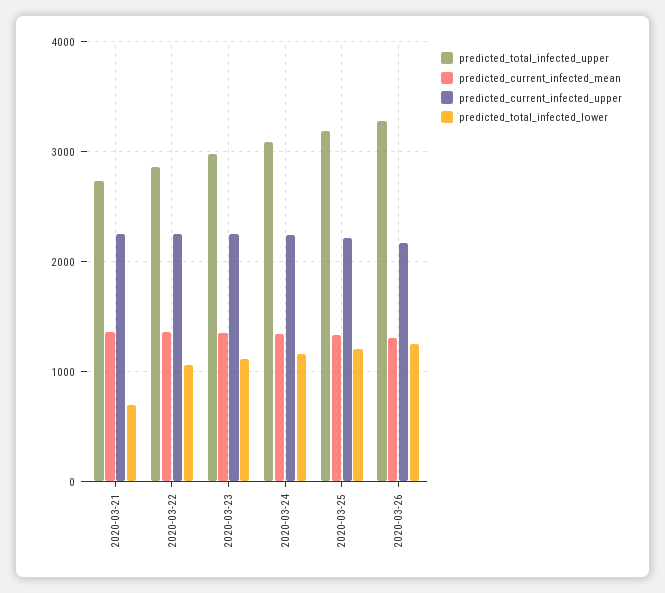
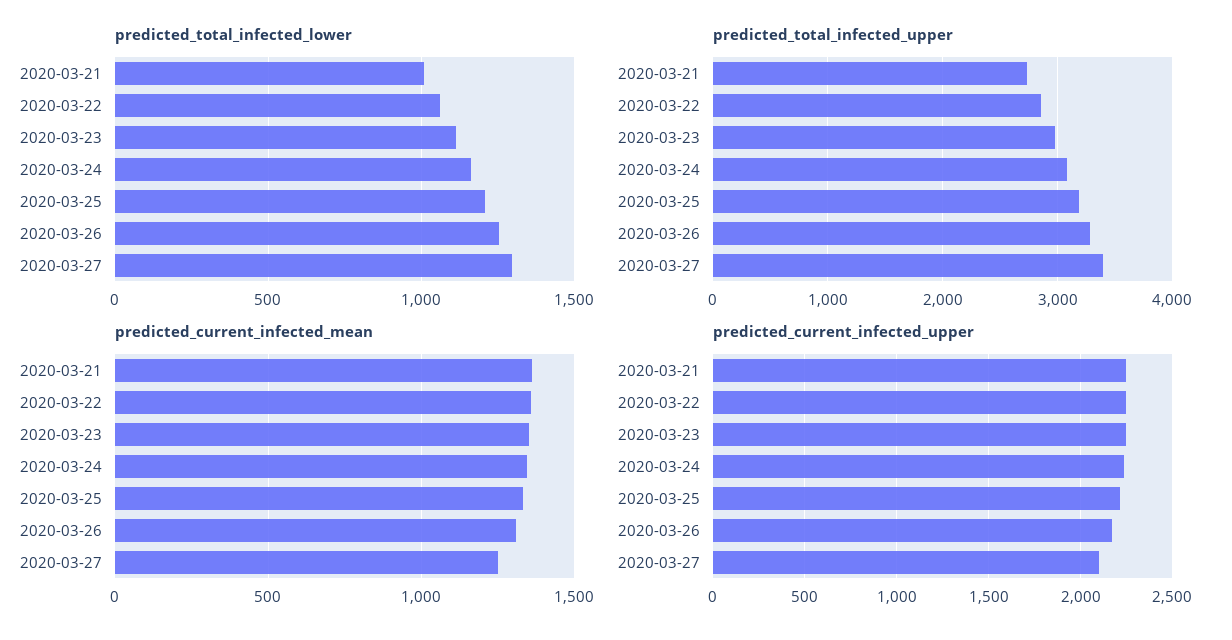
predicted_total_infected_lower, 2020-03-21: 700 -> 1000
predicted_total_infected_lower, 2020-03-27: none -> 1300
predicted_total_infected_upper, 2020-03-27: none -> 3400
predicted_current_infected_mean, 2020-03-27: none -> 1250
predicted_current_infected_upper, 2020-03-27: none -> 2100

